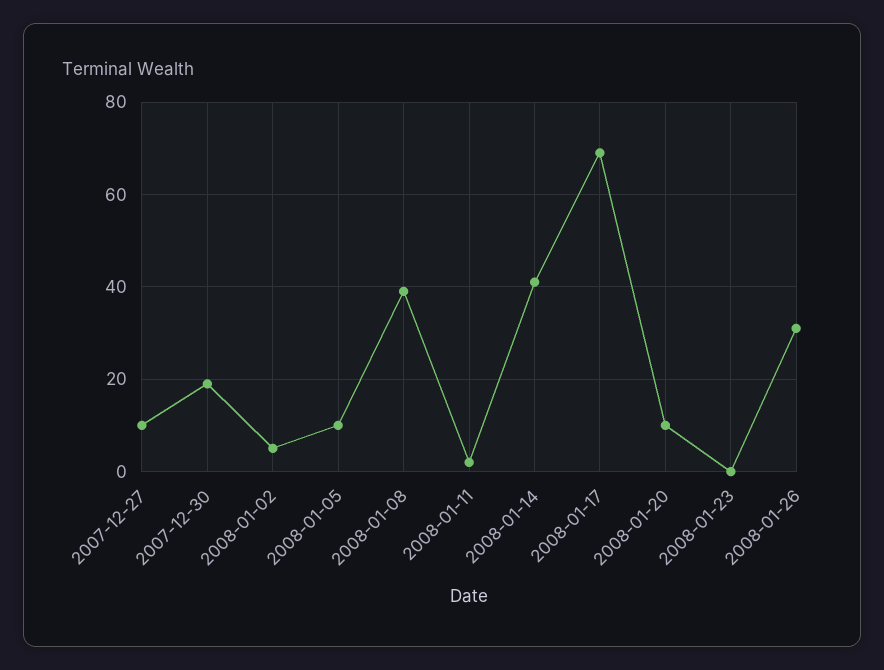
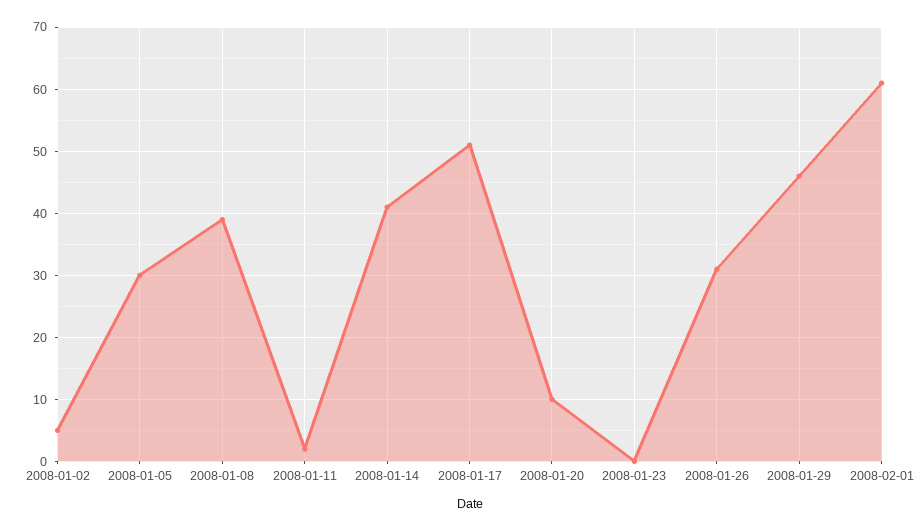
2007-12-27: 10 -> none
2007-12-30: 20 -> none
2008-01-05: 10 -> 30
2008-01-17: 70 -> 51
2008-01-29: none -> 46
2008-02-01: none -> 61

